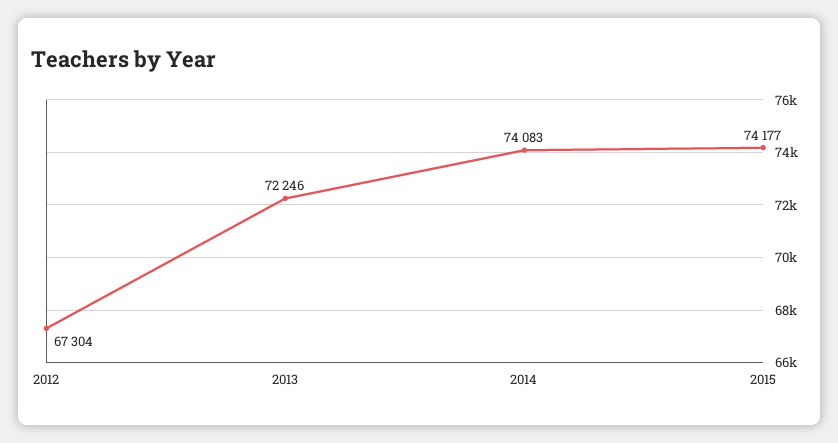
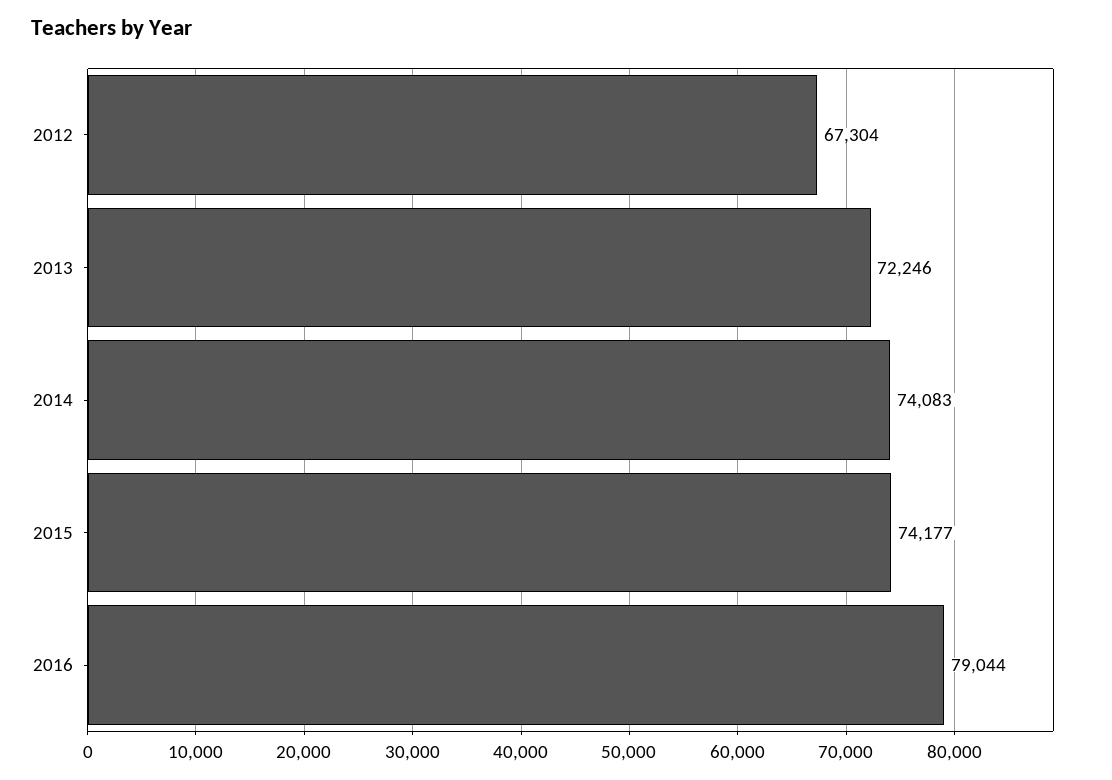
2016: none -> 79044

